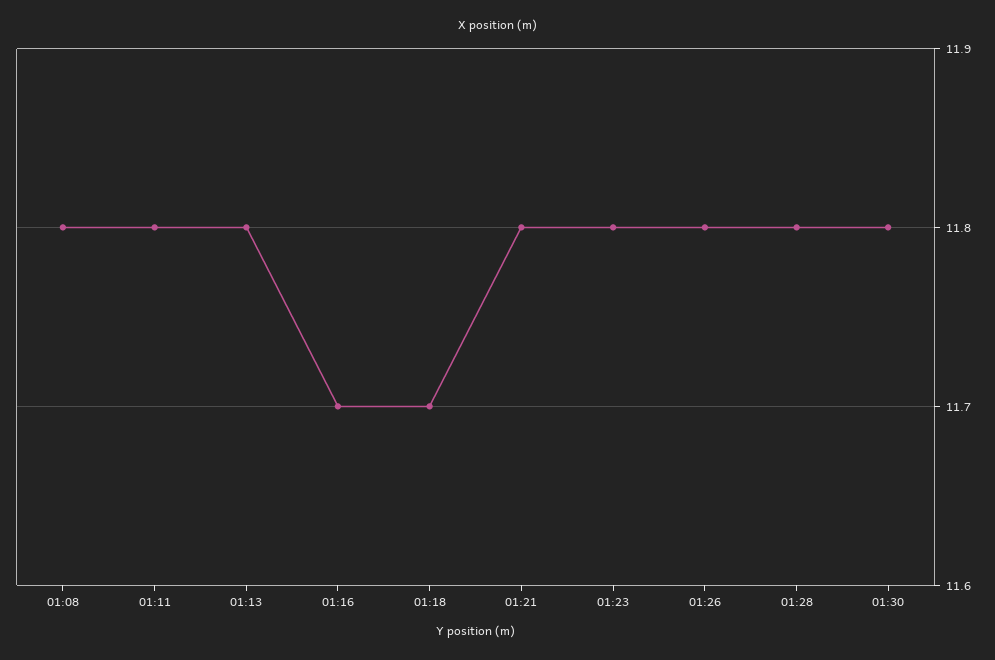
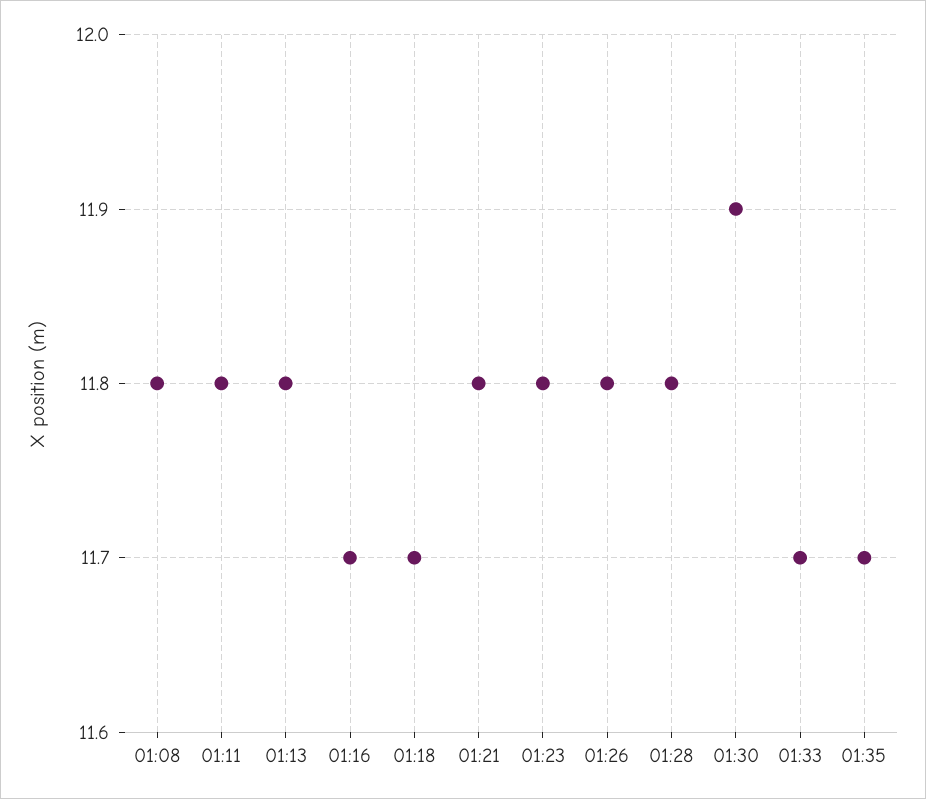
01:30: 11.8 -> 11.9
01:33: none -> 11.7
01:35: none -> 11.7

